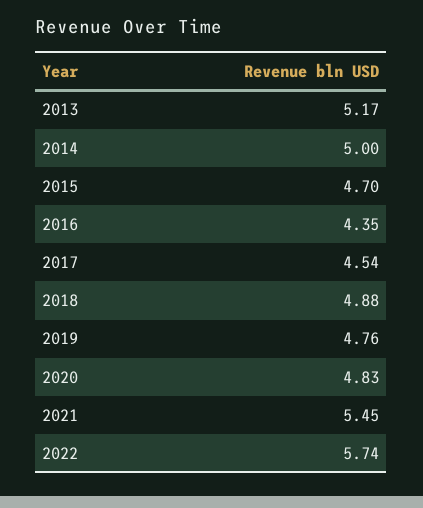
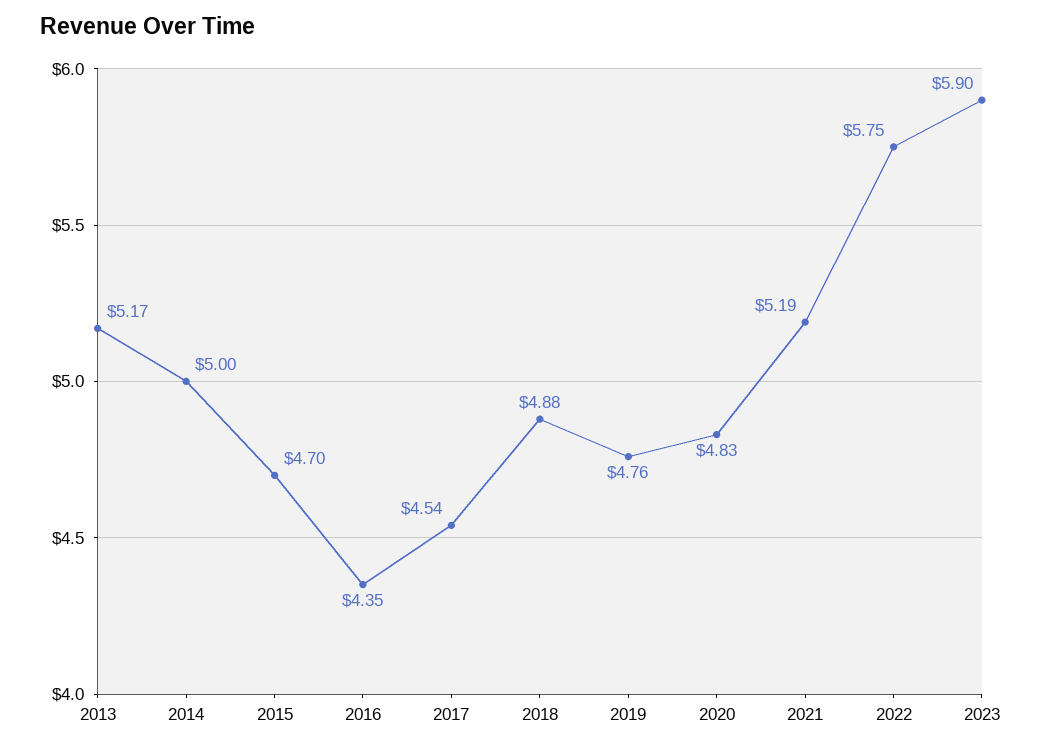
2021: 5.45 -> 5.19
2022: 5.74 -> 5.75
2023: none -> 5.9

